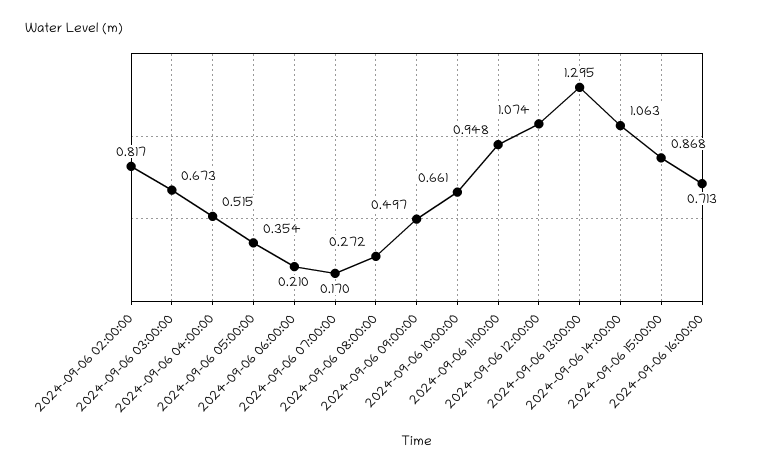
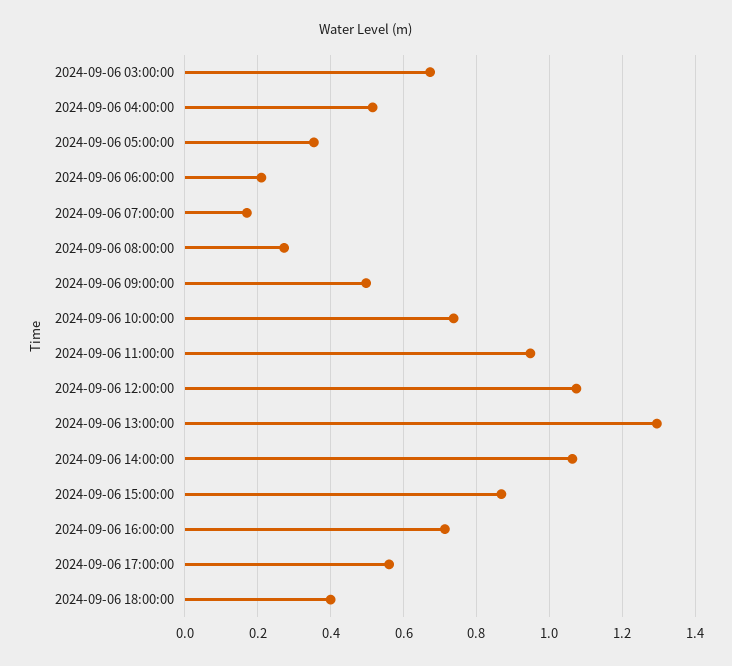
2024-09-06 02:00:00: 0.817 -> none
2024-09-06 10:00:00: 0.661 -> 0.74
2024-09-06 17:00:00: none -> 0.56
2024-09-06 18:00:00: none -> 0.4

